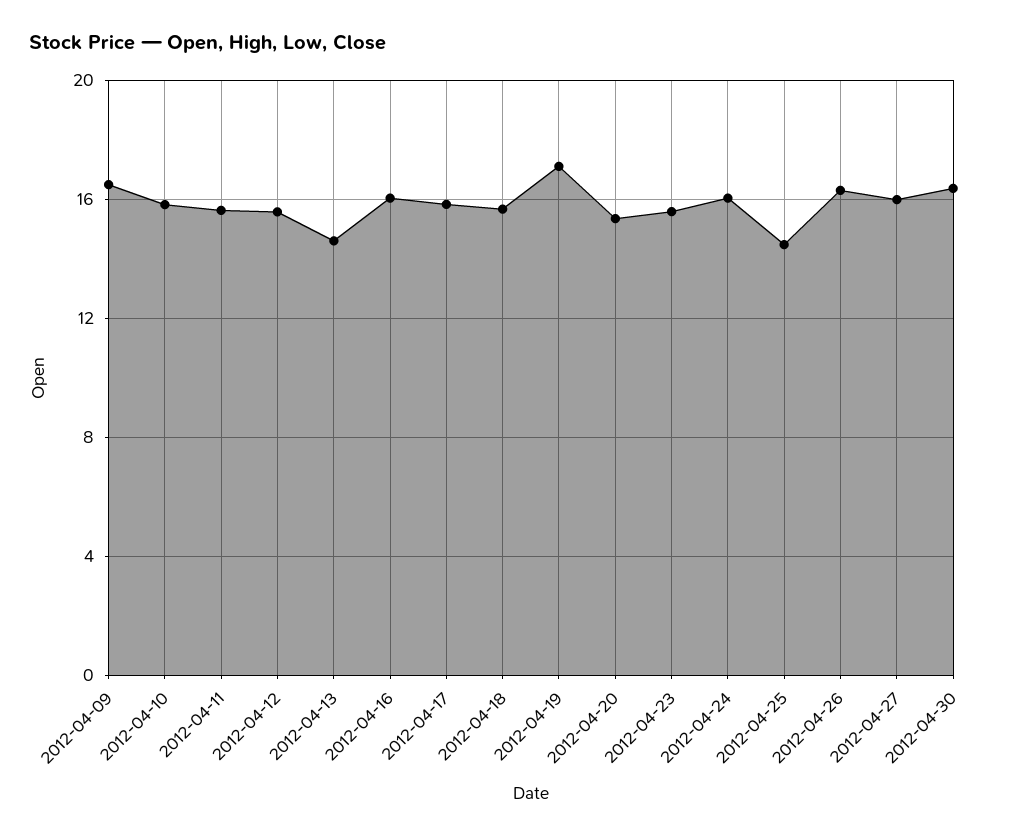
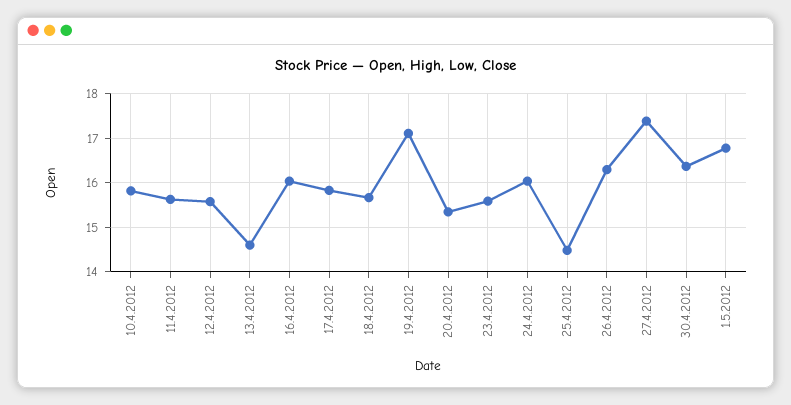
2012-04-09: 16.5 -> none
2012-04-27: 16 -> 17.4
1.5.2012: none -> 16.8

